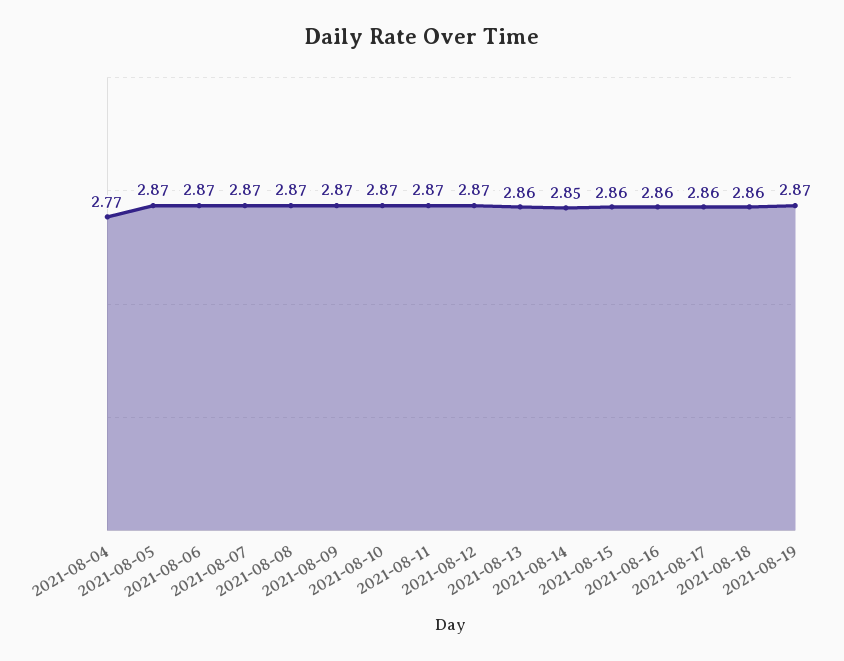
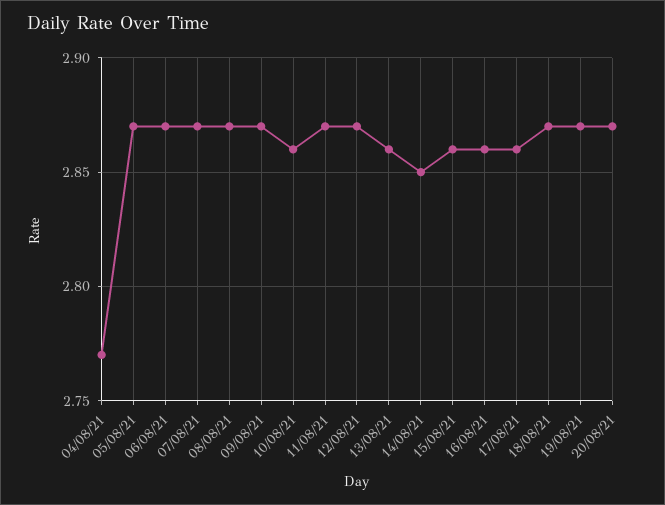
2021-08-10: 2.87 -> 2.86
2021-08-18: 2.86 -> 2.87
20/08/21: none -> 2.87

